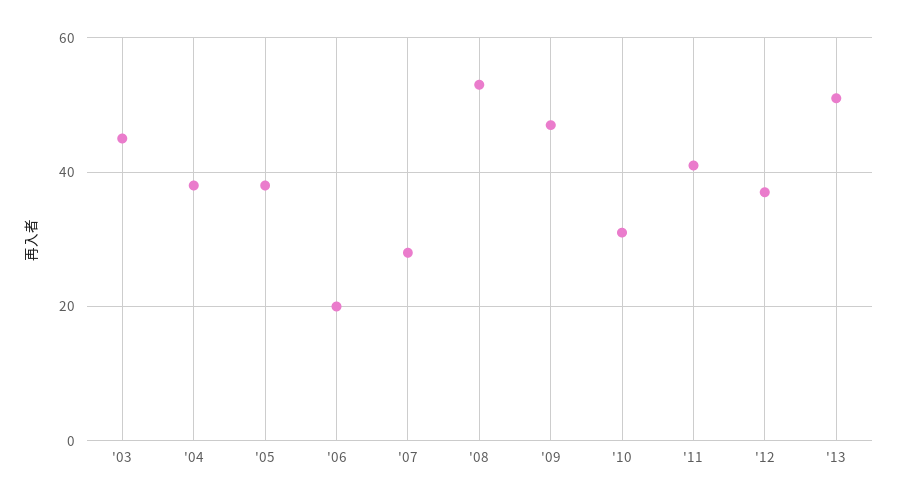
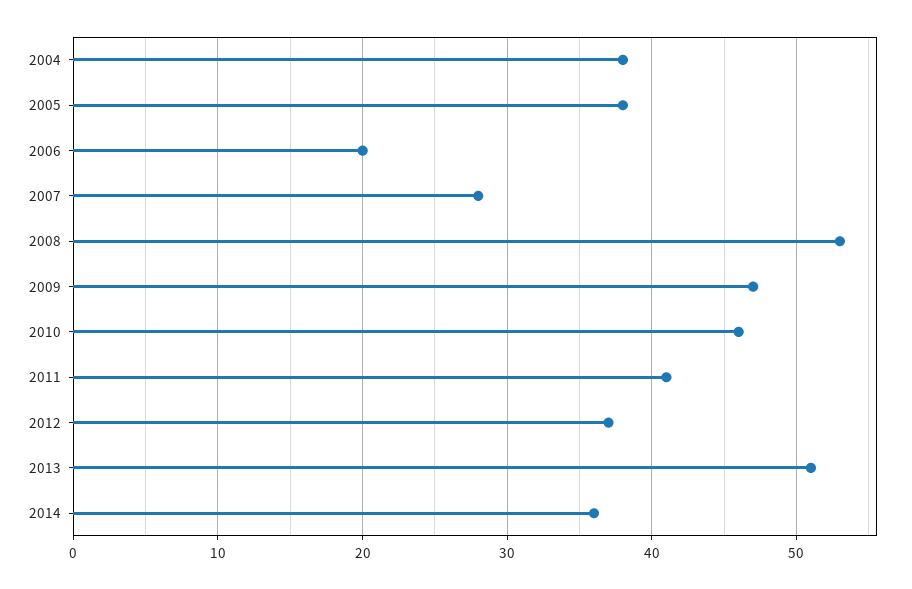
'03: 45 -> none
'10: 30 -> 46
2014: none -> 36

